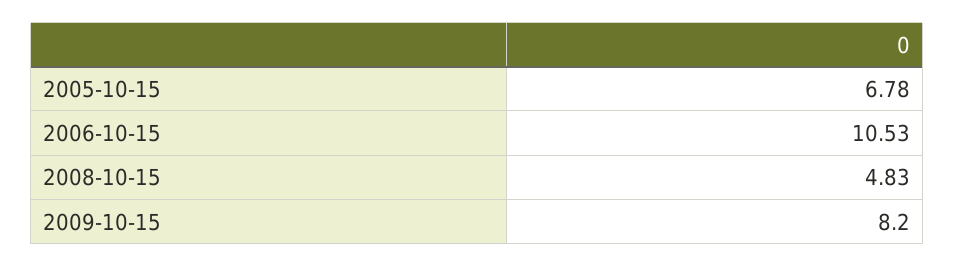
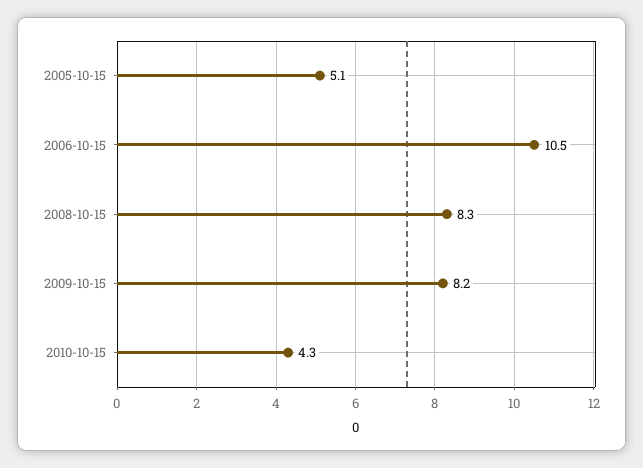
2005-10-15: 6.78 -> 5.1
2008-10-15: 4.83 -> 8.3
2010-10-15: none -> 4.3

